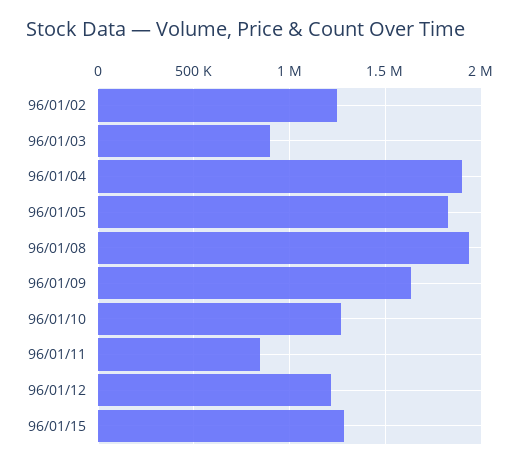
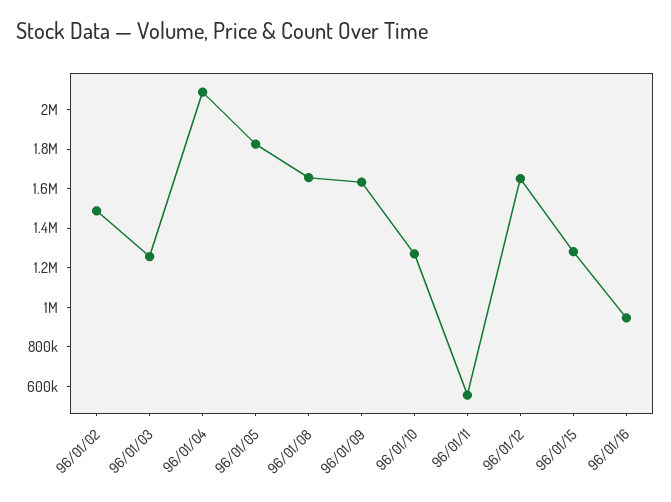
96/01/02: 1250000 -> 1500000
96/01/03: 900000 -> 1250000
96/01/04: 1900000 -> 2100000
96/01/08: 1950000 -> 1650000
96/01/11: 850000 -> 550000
96/01/12: 1200000 -> 1650000
96/01/16: none -> 950000

